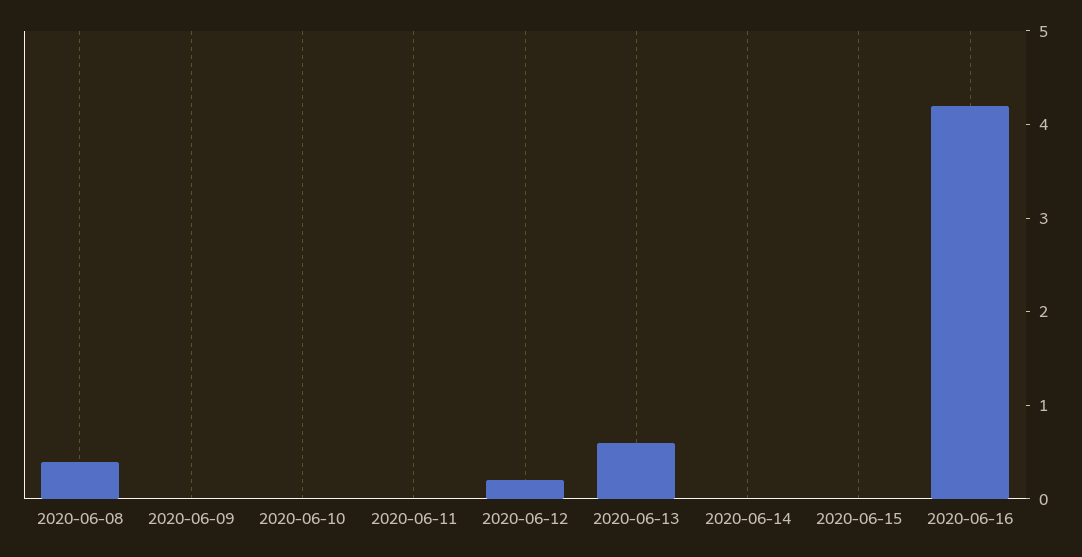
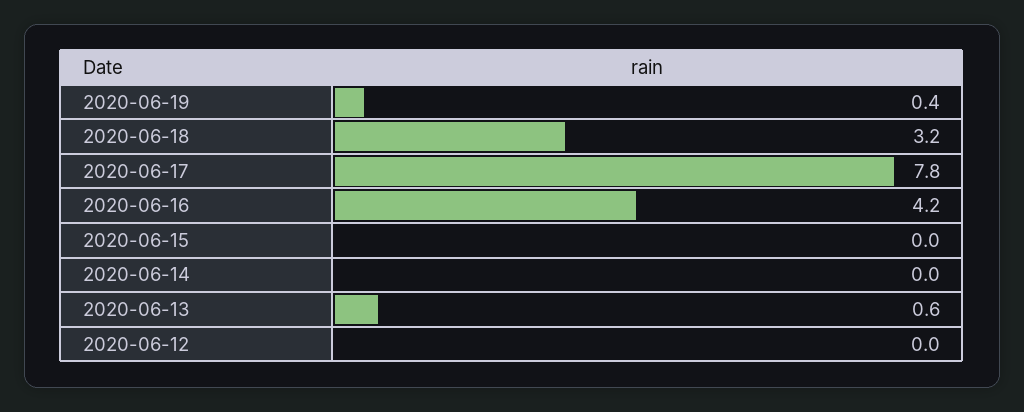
2020-06-08: 0.4 -> none
2020-06-09: 0 -> none
2020-06-10: 0 -> none
2020-06-11: 0 -> none
2020-06-12: 0.2 -> 0
2020-06-19: none -> 0.4
2020-06-18: none -> 3.2
2020-06-17: none -> 7.8

